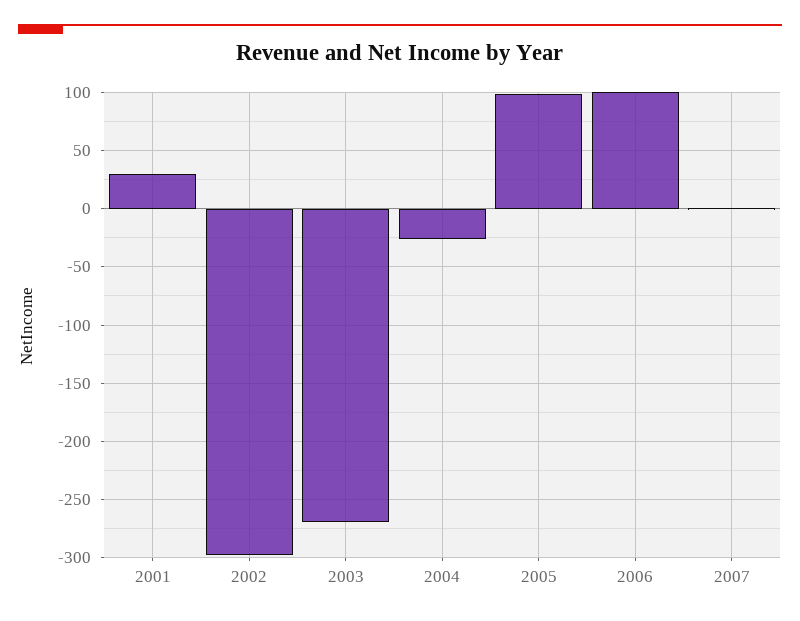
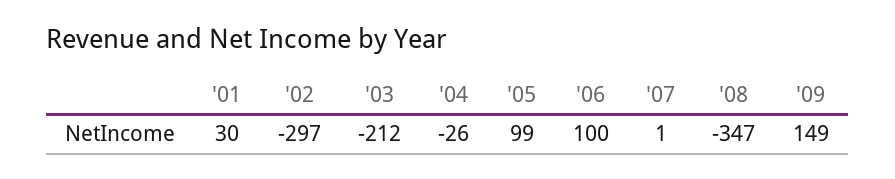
2003: -270 -> -212
'08: none -> -347
'09: none -> 149

